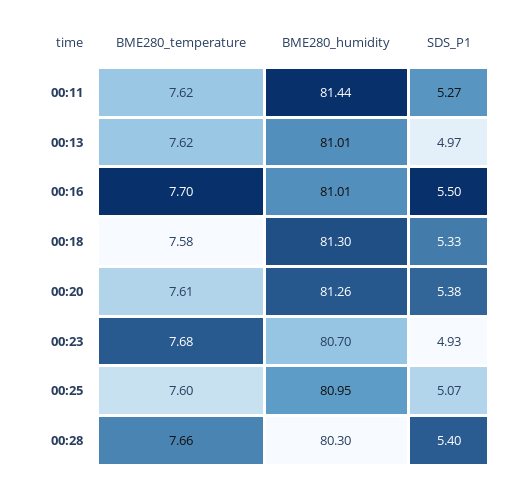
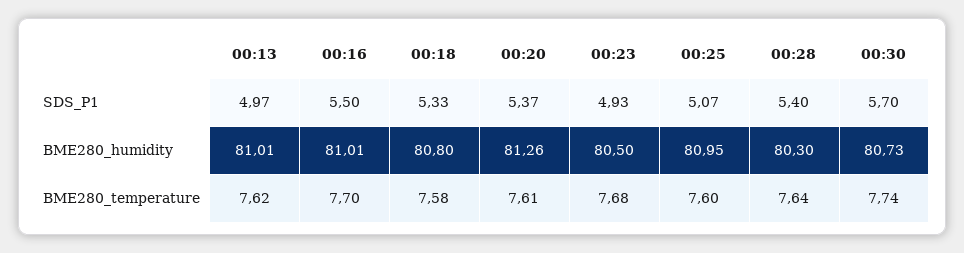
BME280_temperature, 00:11: 7.62 -> none
BME280_humidity, 00:11: 81.44 -> none
SDS_P1, 00:11: 5.27 -> none
BME280_humidity, 00:18: 81.3 -> 80.8
SDS_P1, 00:20: 5.38 -> 5.37
BME280_humidity, 00:23: 80.7 -> 80.5
BME280_temperature, 00:28: 7.66 -> 7.64
SDS_P1, 00:30: none -> 5.7
BME280_humidity, 00:30: none -> 80.73
BME280_temperature, 00:30: none -> 7.74

